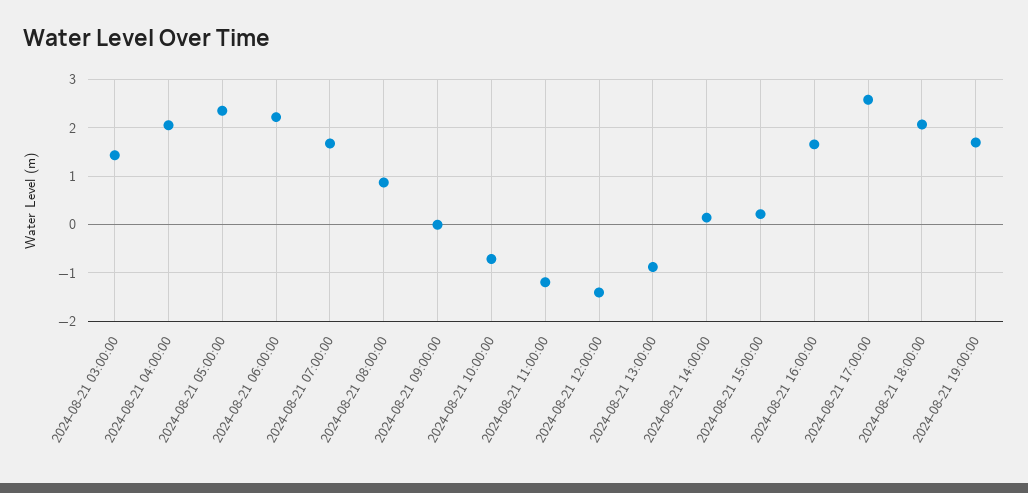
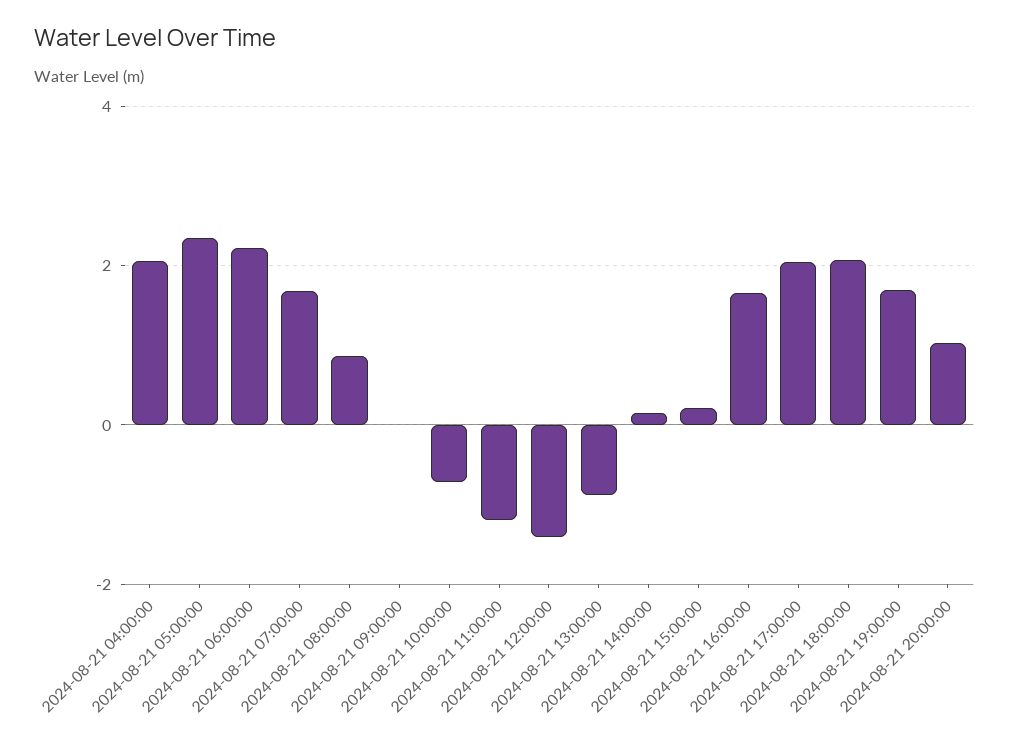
2024-08-21 03:00:00: 1.4 -> none
2024-08-21 17:00:00: 2.6 -> 2
2024-08-21 20:00:00: none -> 1

